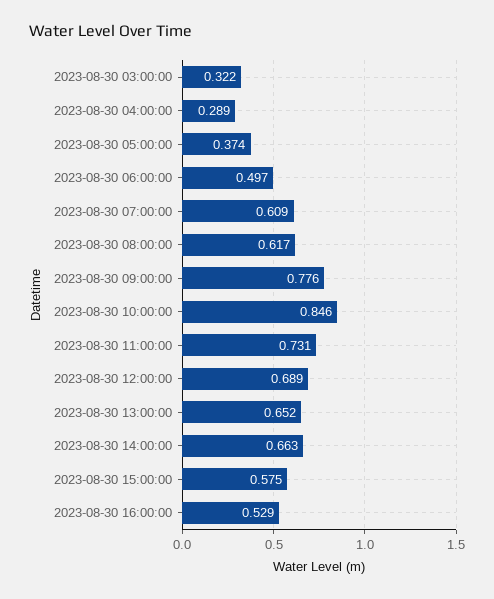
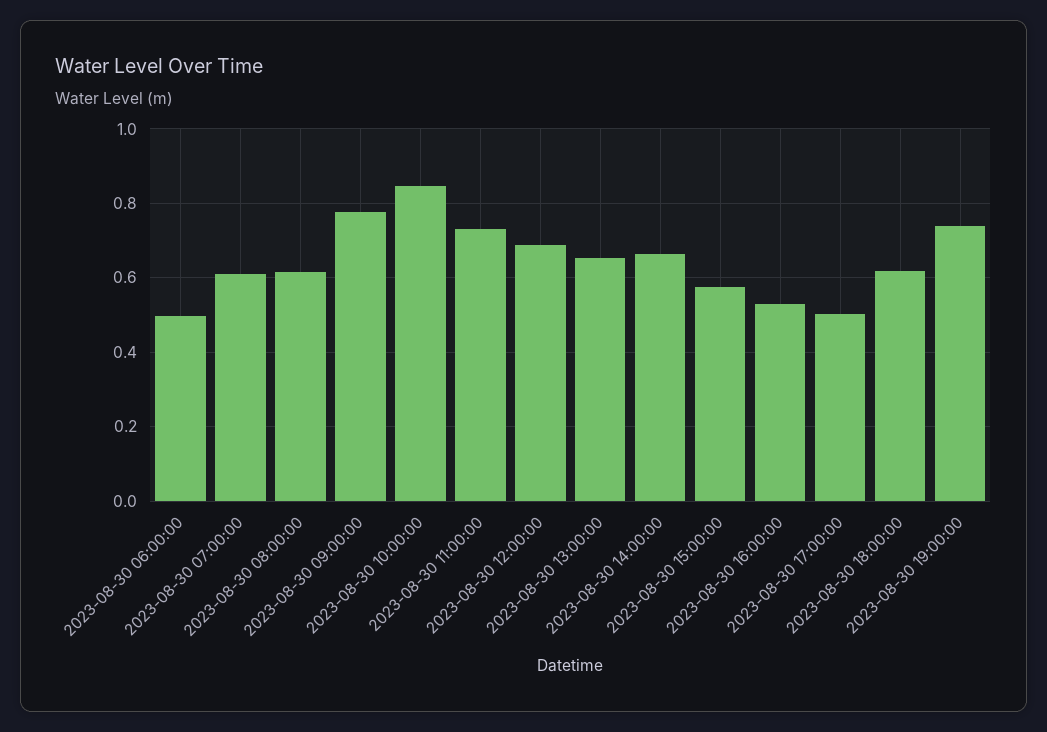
2023-08-30 03:00:00: 0.322 -> none
2023-08-30 04:00:00: 0.289 -> none
2023-08-30 05:00:00: 0.374 -> none
2023-08-30 17:00:00: none -> 0.5
2023-08-30 18:00:00: none -> 0.62
2023-08-30 19:00:00: none -> 0.74

